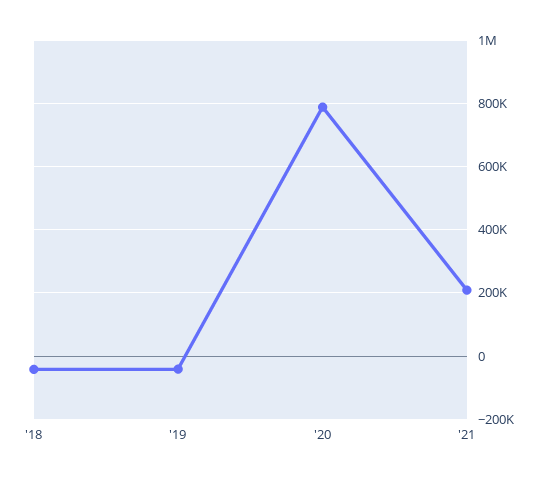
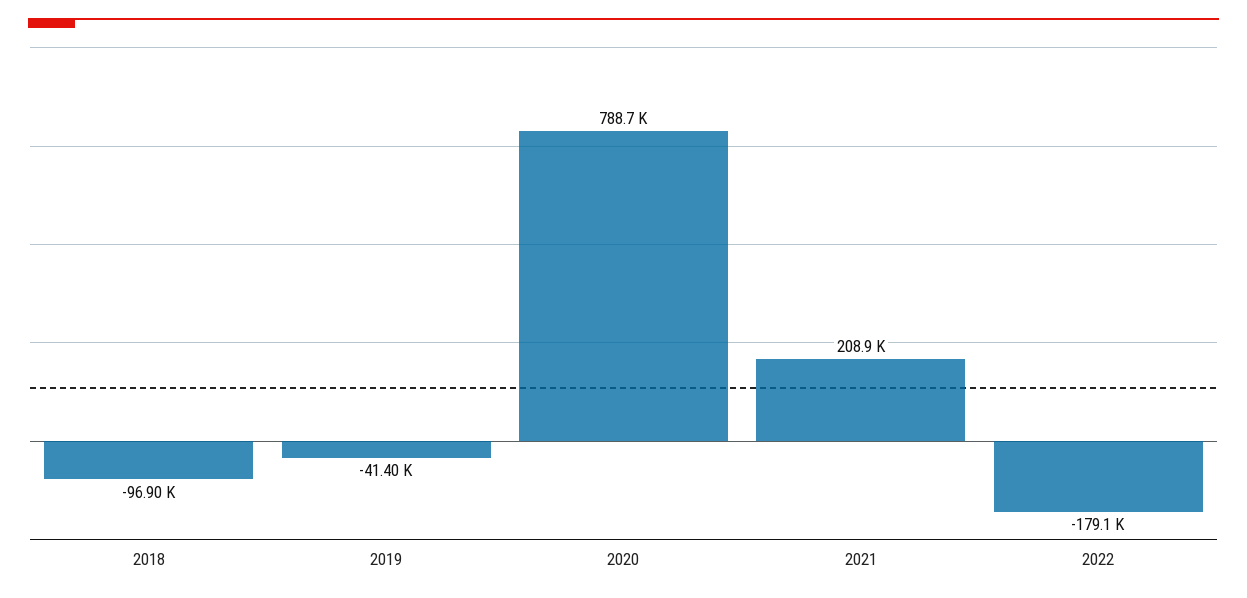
'18: -40000 -> -96900
2022: none -> -179100

